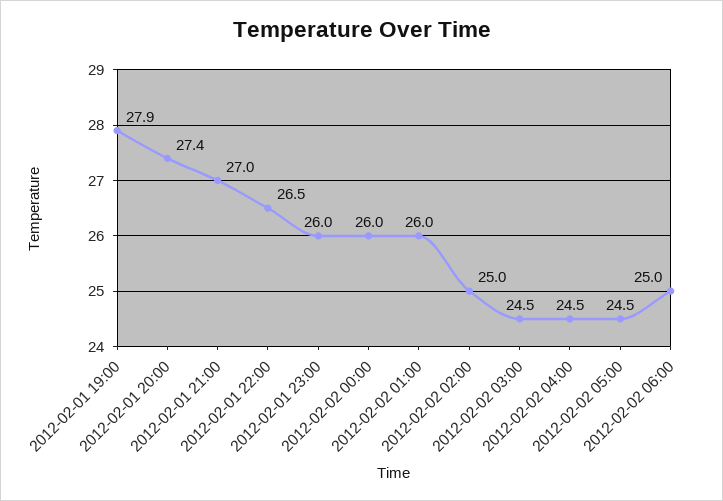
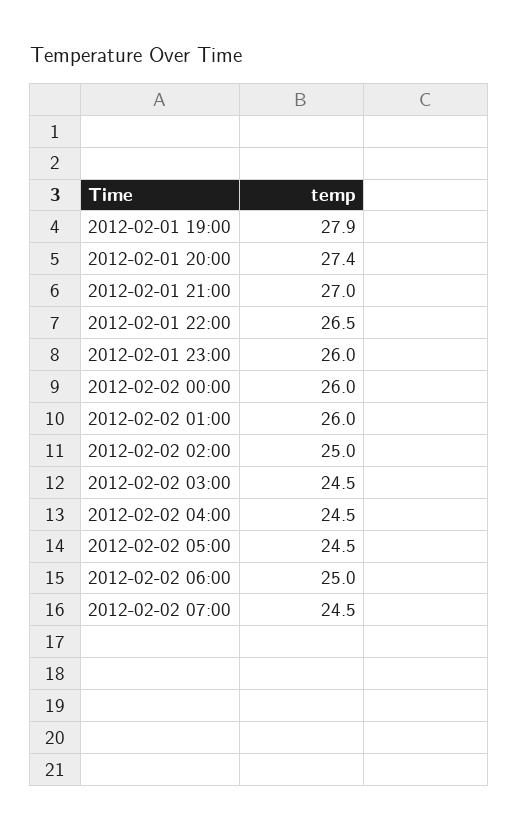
2012-02-02 07:00: none -> 24.5

